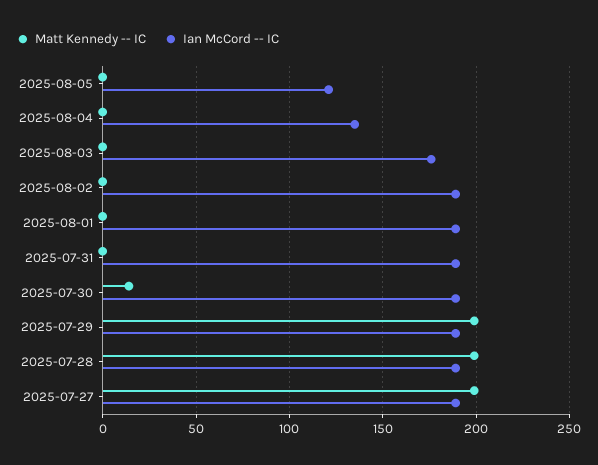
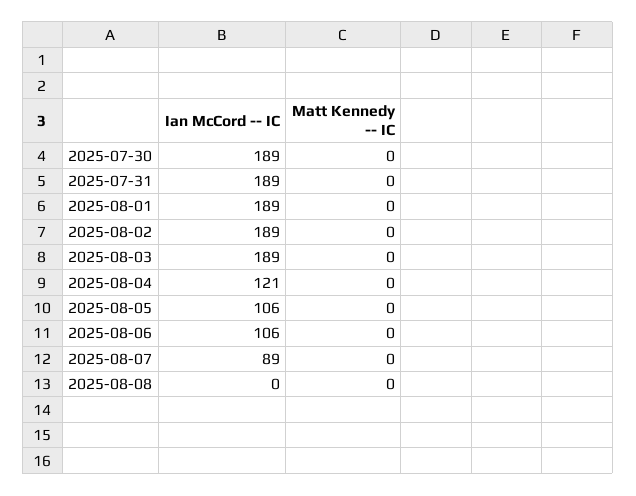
Ian McCord -- IC, 2025-08-05: 120 -> 106
Ian McCord -- IC, 2025-08-04: 135 -> 121
Ian McCord -- IC, 2025-08-03: 175 -> 189
Matt Kennedy -- IC, 2025-07-30: 15 -> 0
Matt Kennedy -- IC, 2025-07-29: 200 -> none
Ian McCord -- IC, 2025-07-29: 190 -> none
Matt Kennedy -- IC, 2025-07-28: 200 -> none
Ian McCord -- IC, 2025-07-28: 190 -> none
Matt Kennedy -- IC, 2025-07-27: 200 -> none
Ian McCord -- IC, 2025-07-27: 190 -> none
Ian McCord -- IC, 2025-08-06: none -> 106
Matt Kennedy -- IC, 2025-08-06: none -> 0
Ian McCord -- IC, 2025-08-07: none -> 89
Matt Kennedy -- IC, 2025-08-07: none -> 0
Ian McCord -- IC, 2025-08-08: none -> 0
Matt Kennedy -- IC, 2025-08-08: none -> 0

